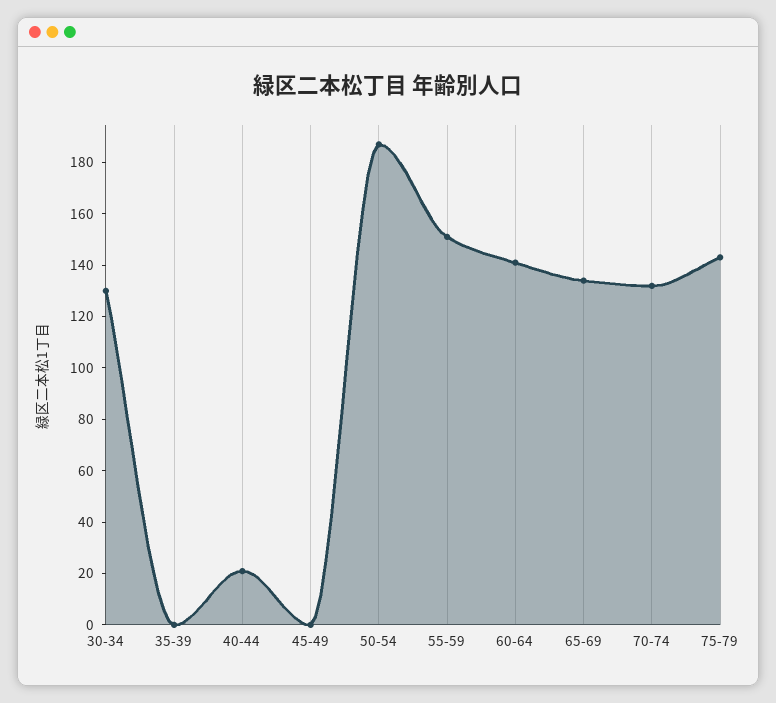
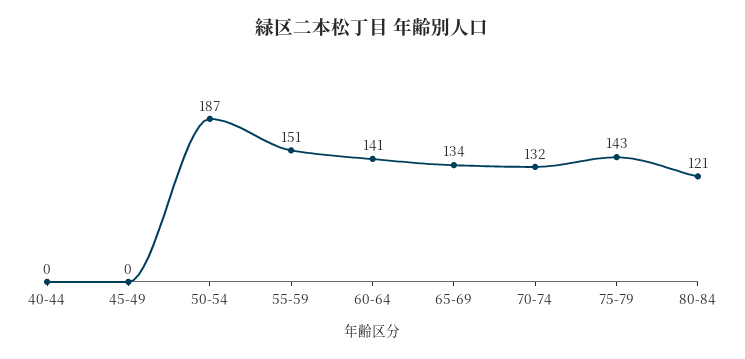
30-34: 130 -> none
35-39: 0 -> none
40-44: 20 -> 0
80-84: none -> 121

